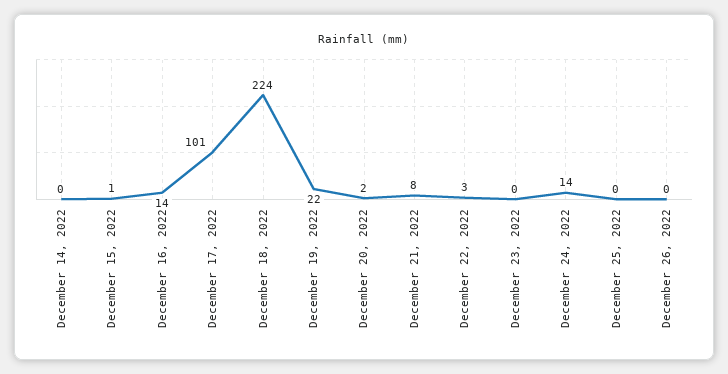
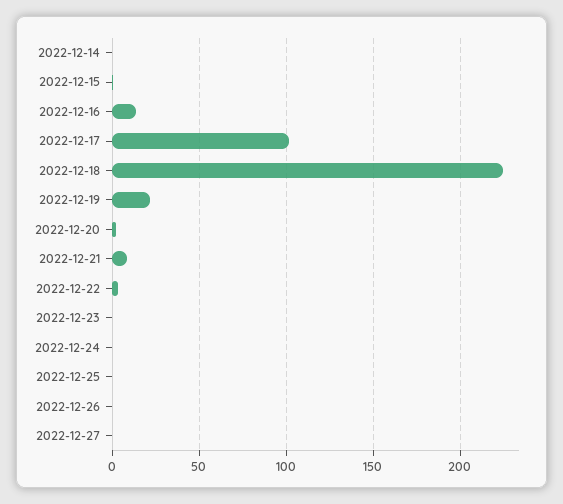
December 24, 2022: 14 -> 0
2022-12-27: none -> 0

